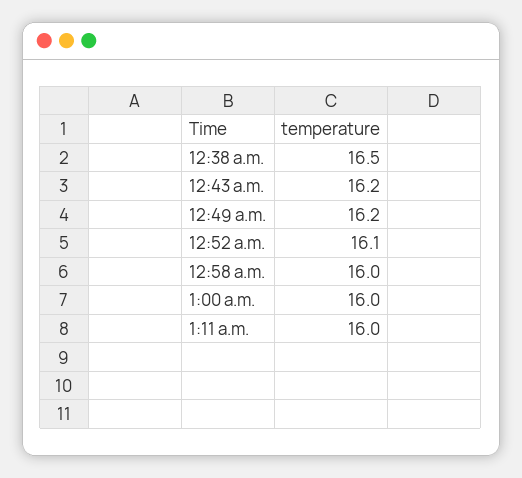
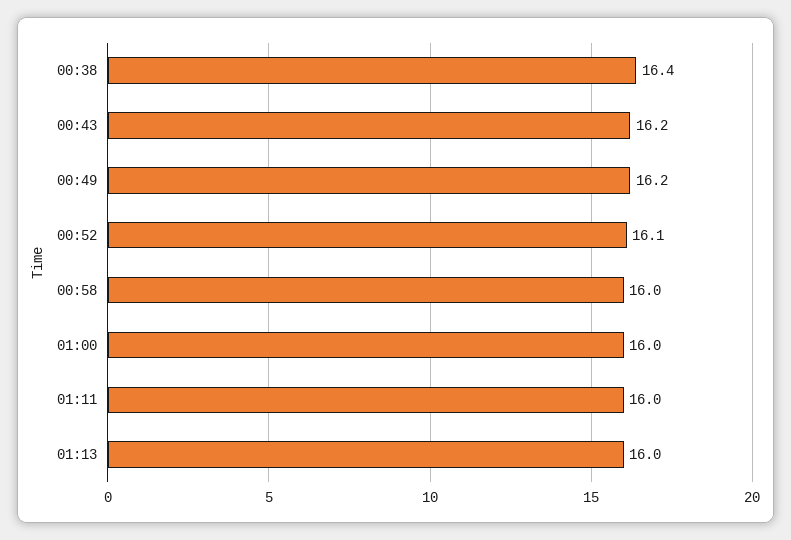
12:38 a.m.: 16.5 -> 16.4
01:13: none -> 16

